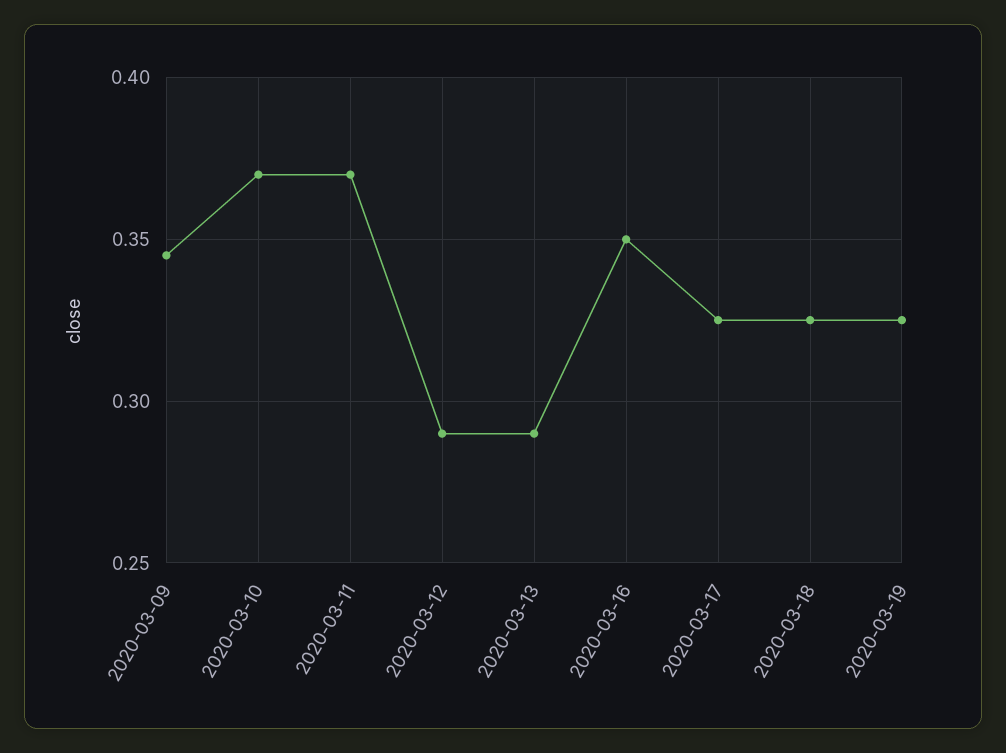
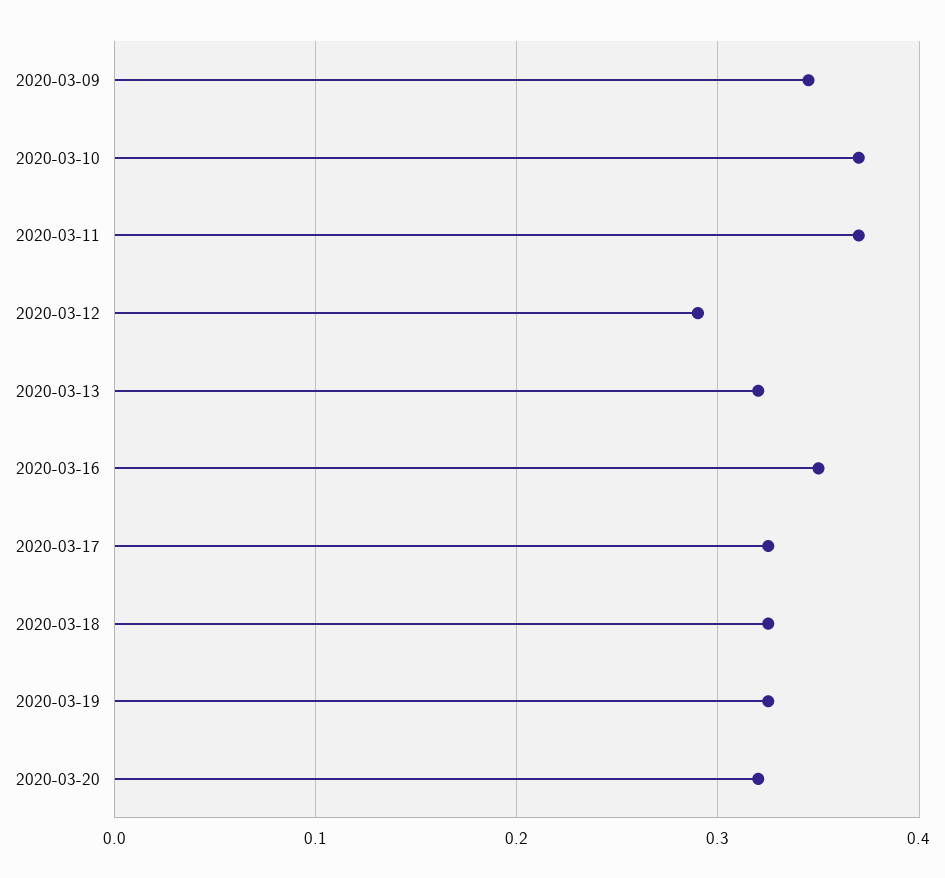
2020-03-13: 0.29 -> 0.32
2020-03-20: none -> 0.32

